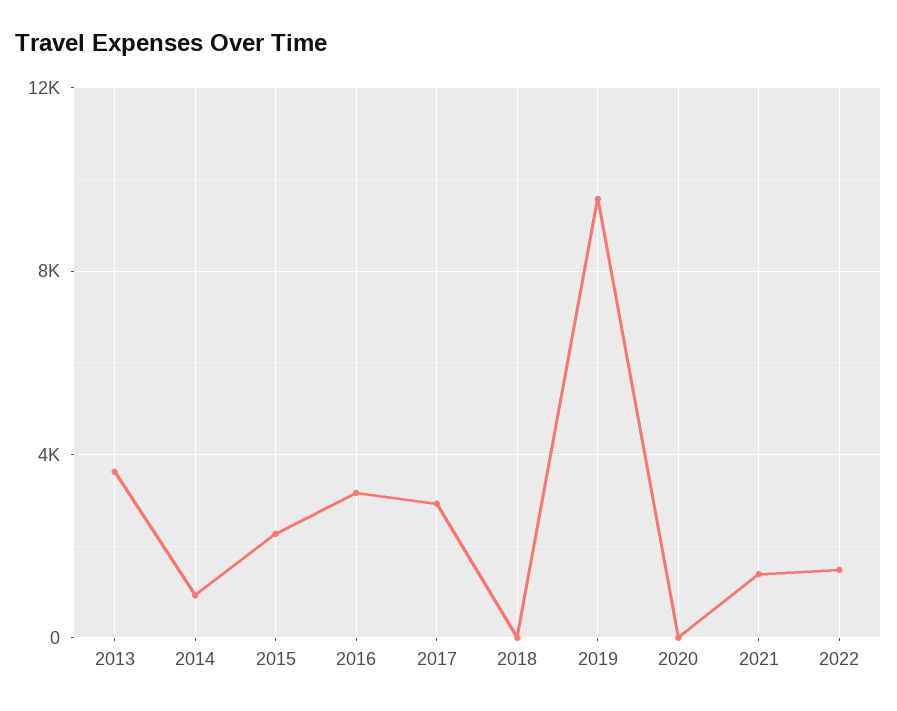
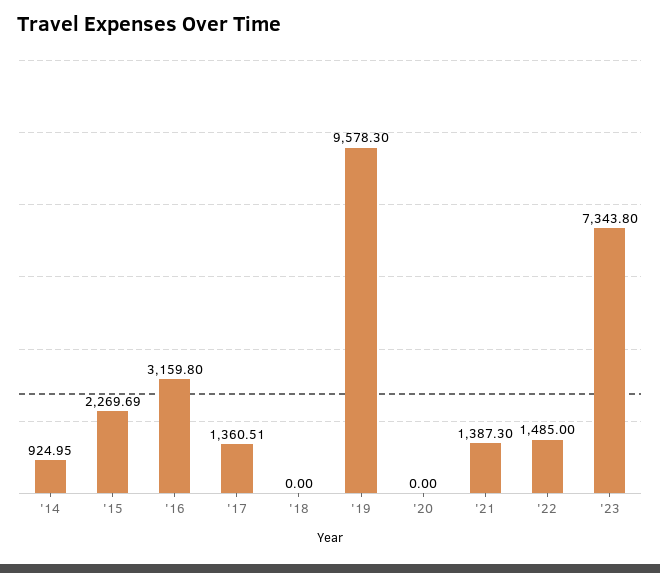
2013: 3500 -> none
2017: 3000 -> 1360.51
'23: none -> 7343.8

